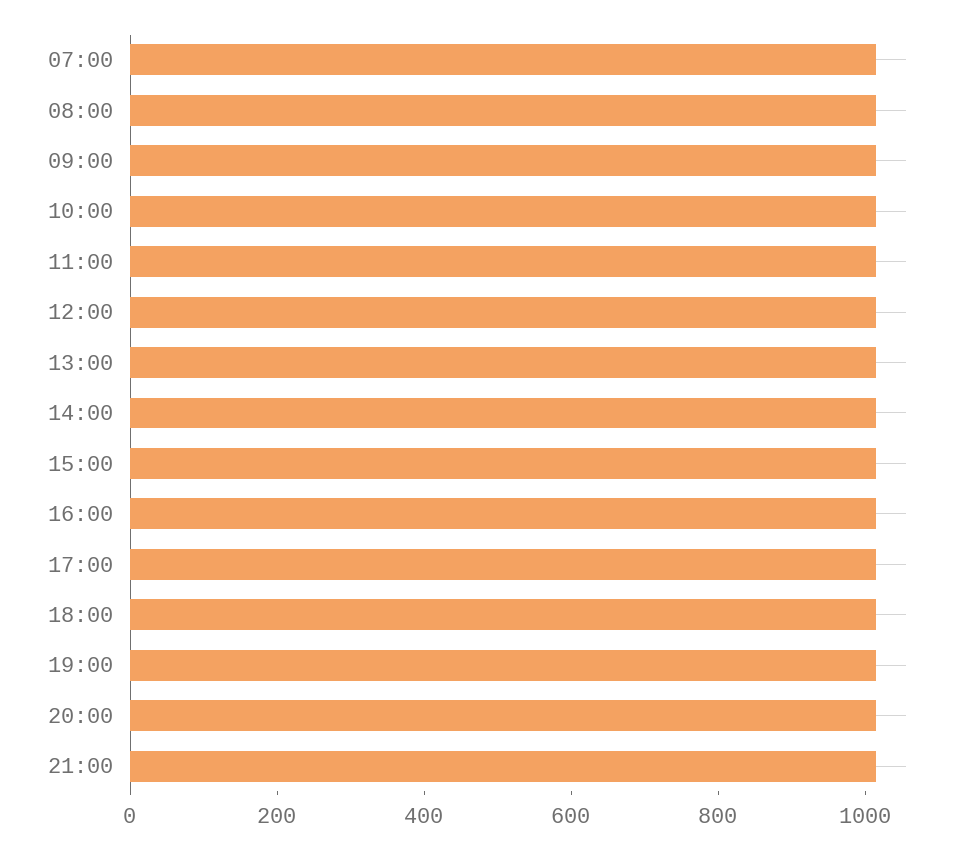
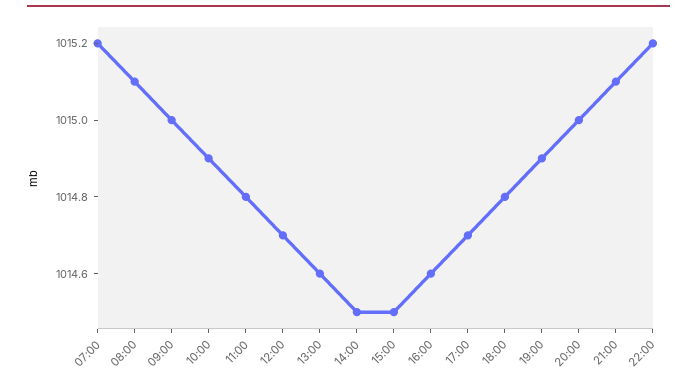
22:00: none -> 1015.2

